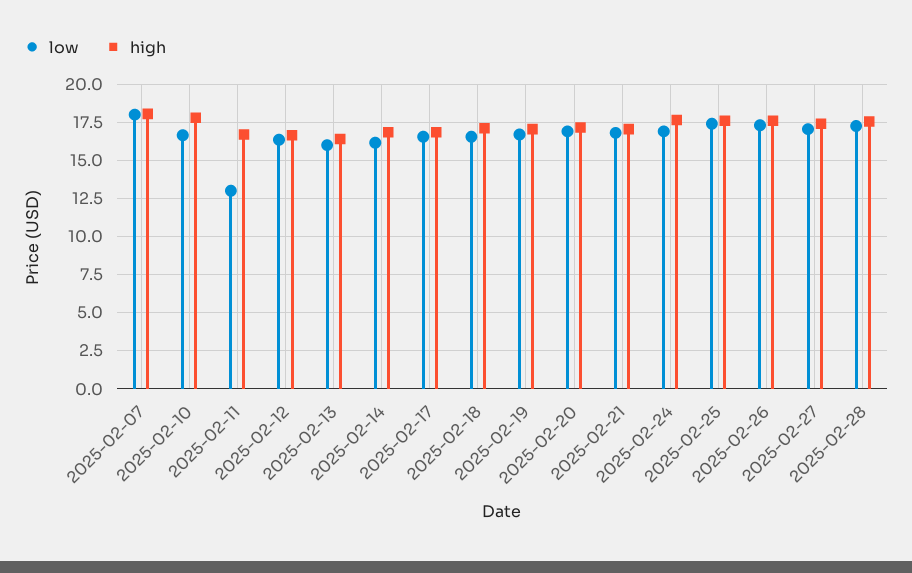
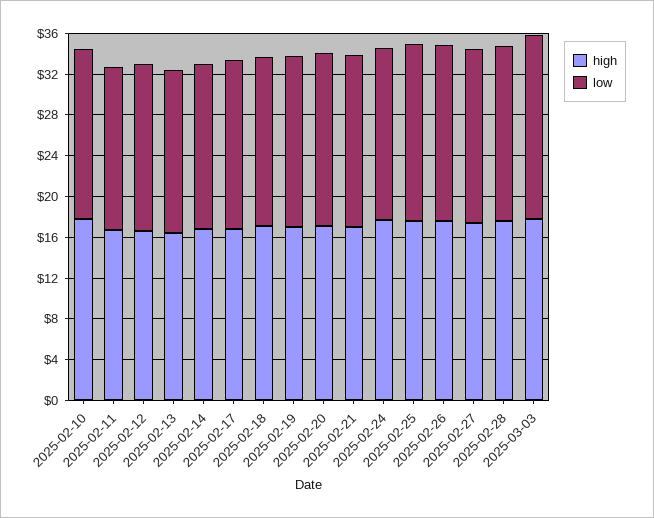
low, 2025-02-07: 18 -> none
high, 2025-02-07: 18 -> none
low, 2025-02-11: 13 -> 16
high, 2025-03-03: none -> 18
low, 2025-03-03: none -> 18

